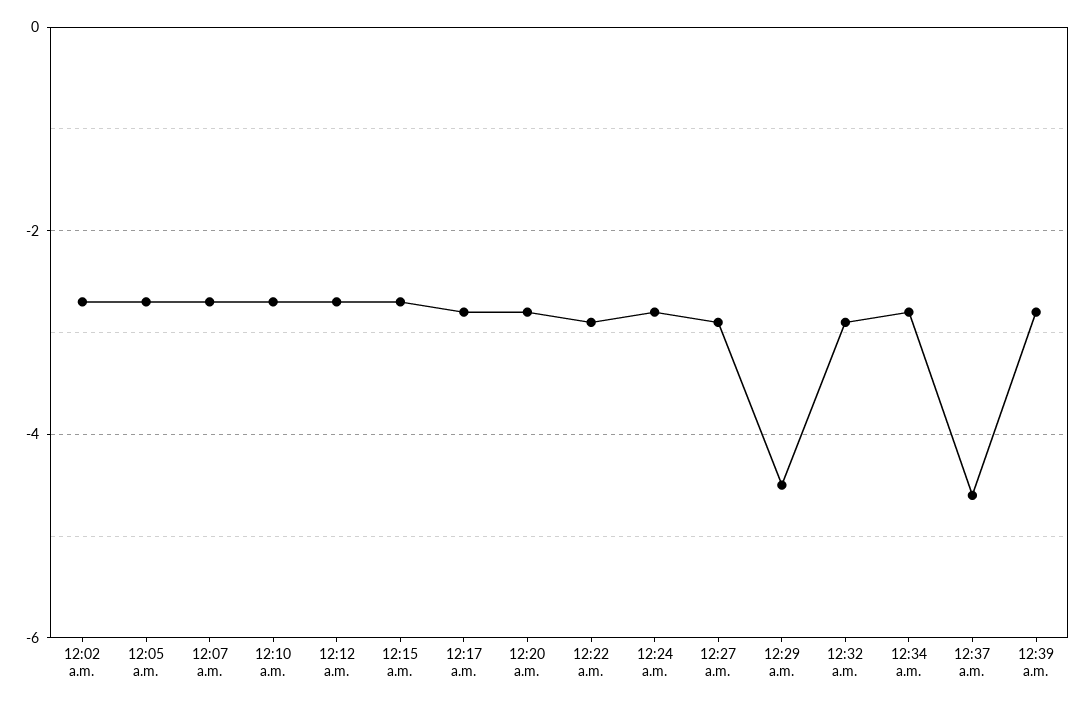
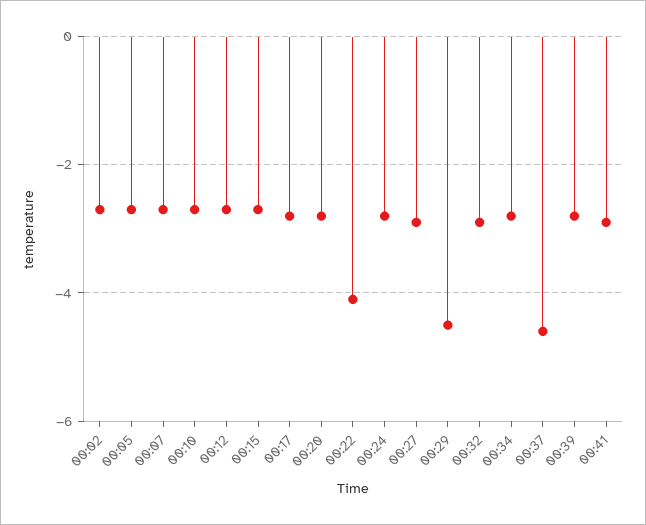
12:22 a.m.: -3 -> -4
00:41: none -> -3

